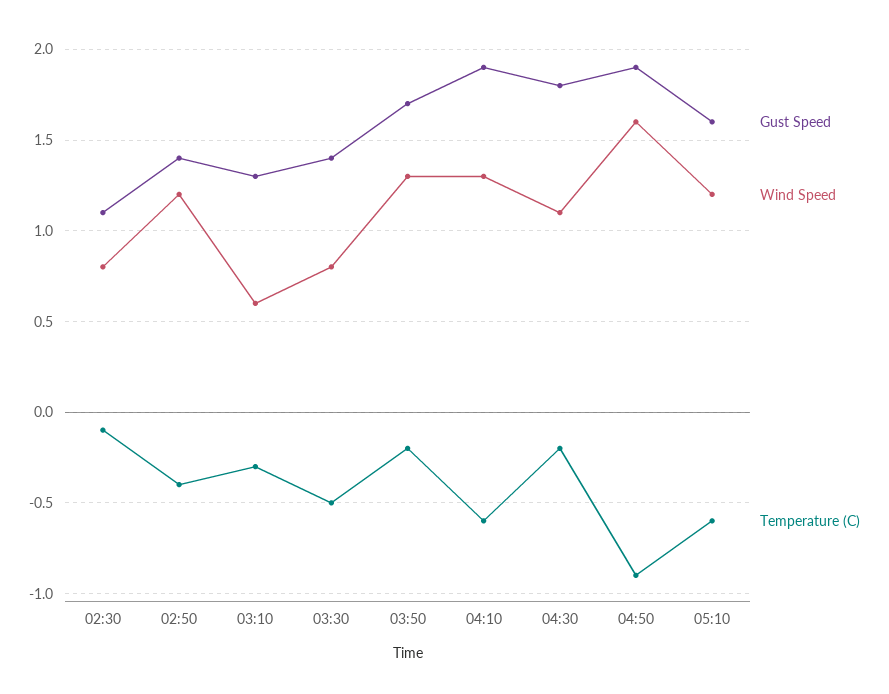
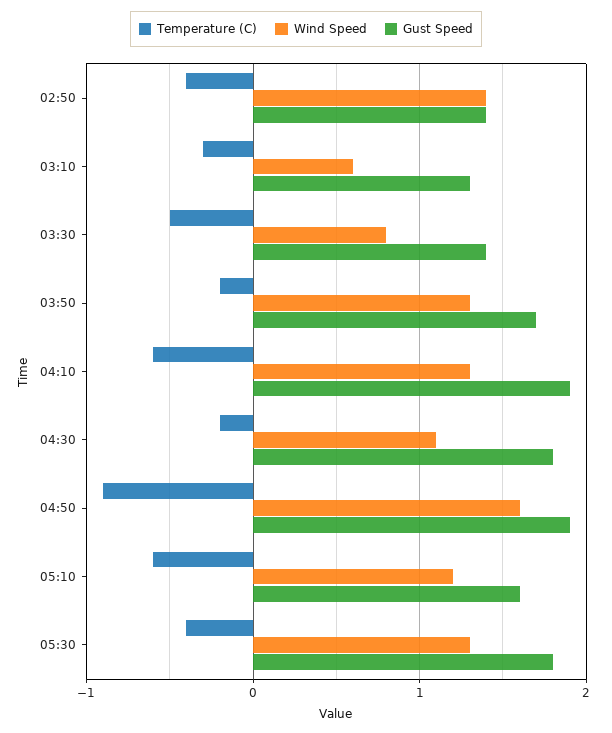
Gust Speed, 02:30: 1.1 -> none
Wind Speed, 02:30: 0.8 -> none
Temperature (C), 02:30: -0.1 -> none
Wind Speed, 02:50: 1.2 -> 1.4
Temperature (C), 05:30: none -> -0.4
Wind Speed, 05:30: none -> 1.3
Gust Speed, 05:30: none -> 1.8

